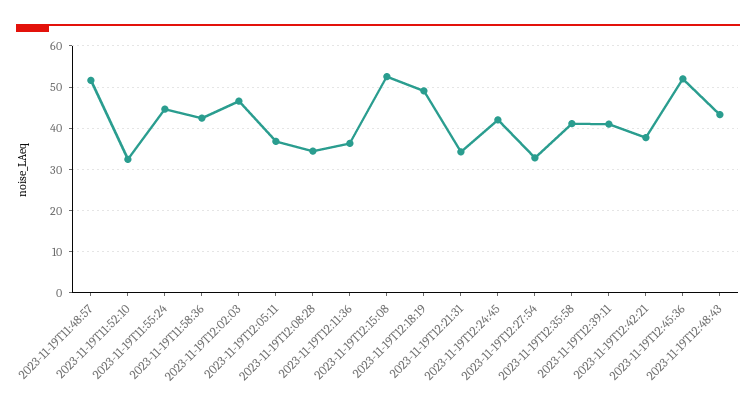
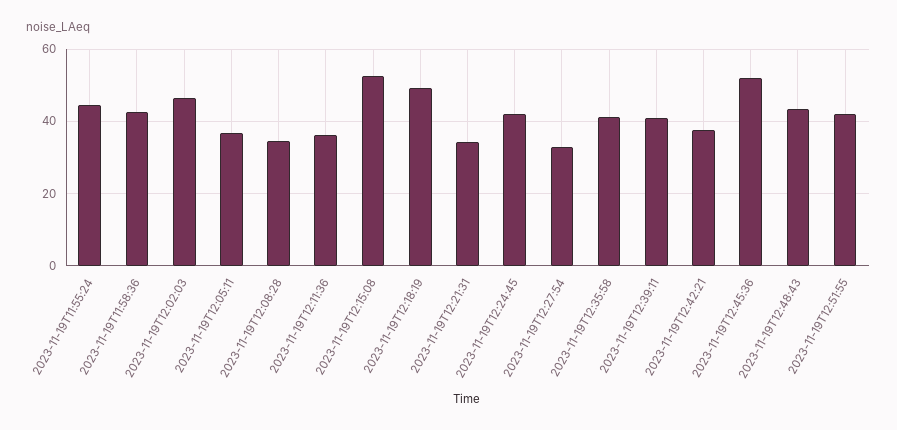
2023-11-19T11:48:57: 52 -> none
2023-11-19T11:52:10: 32 -> none
2023-11-19T12:51:55: none -> 42

